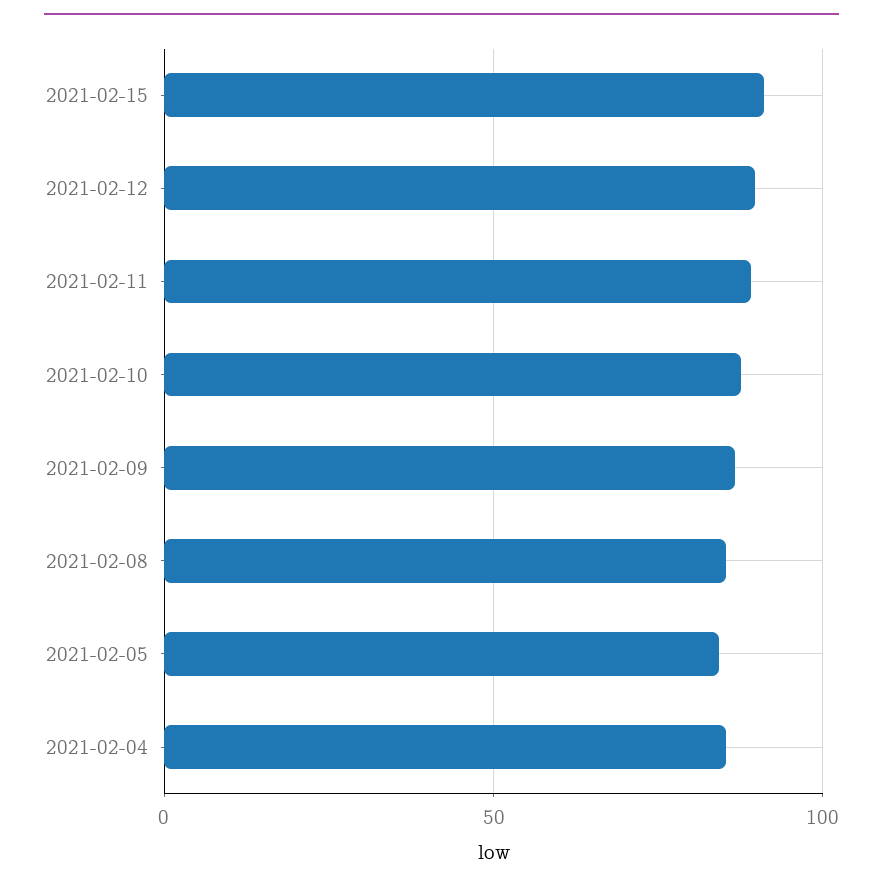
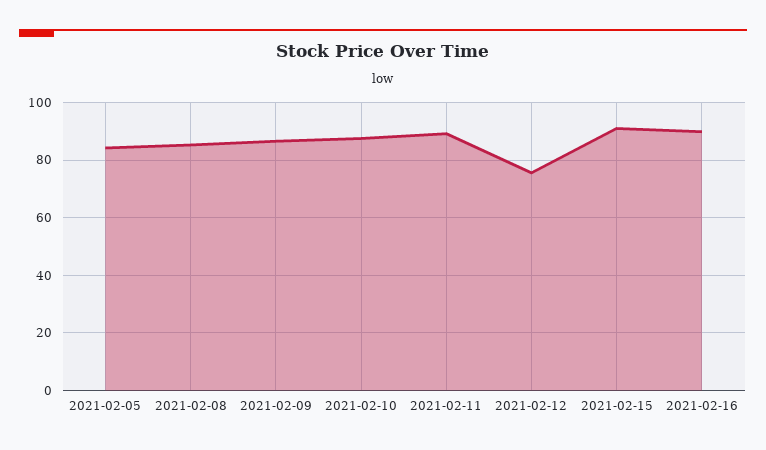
2021-02-12: 90 -> 75
2021-02-04: 85 -> none
2021-02-16: none -> 90

